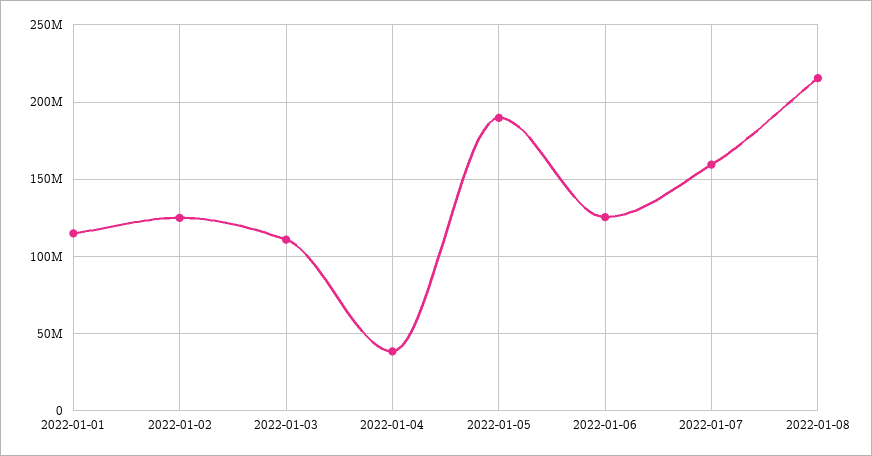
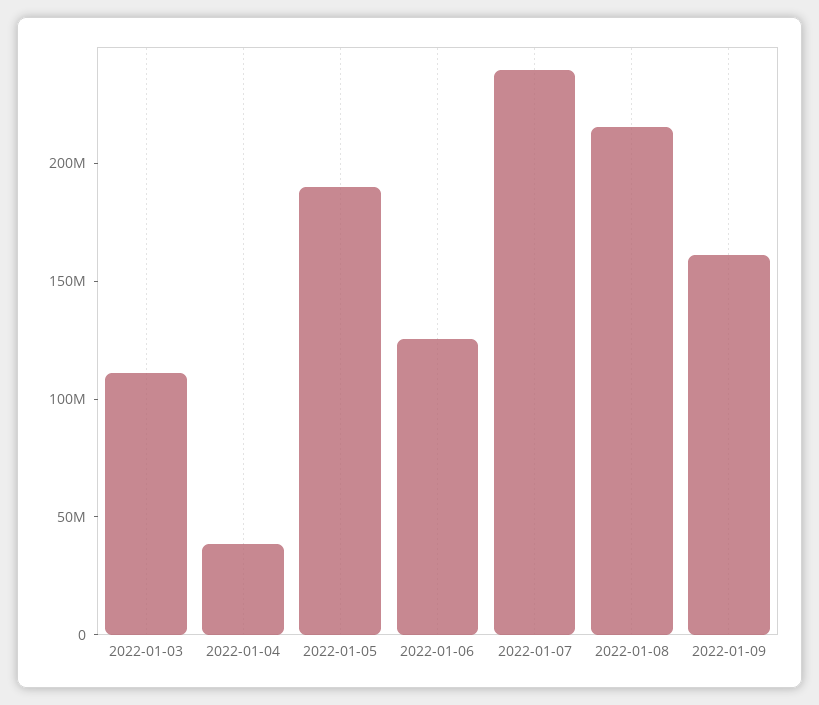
2022-01-01: 115000000 -> none
2022-01-02: 125000000 -> none
2022-01-07: 160000000 -> 240000000
2022-01-09: none -> 160000000

